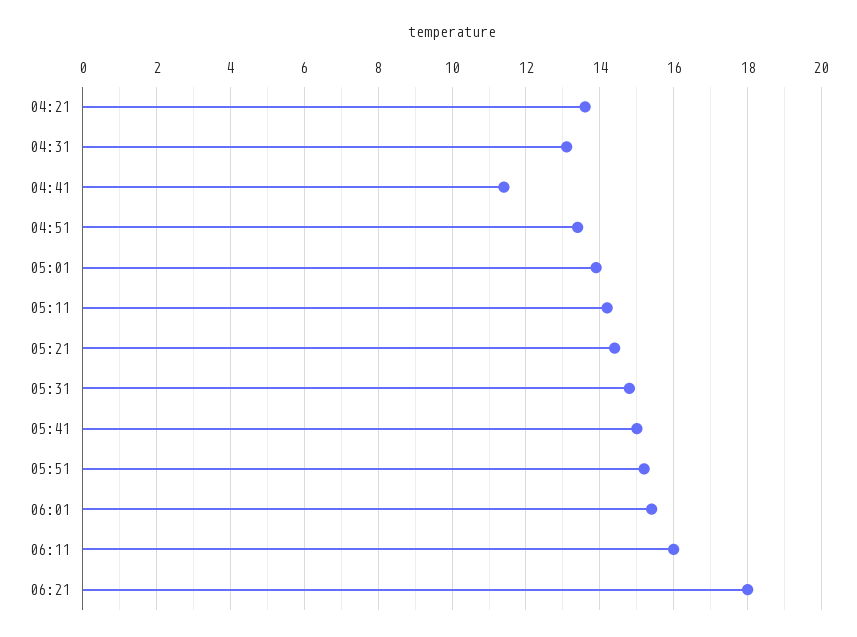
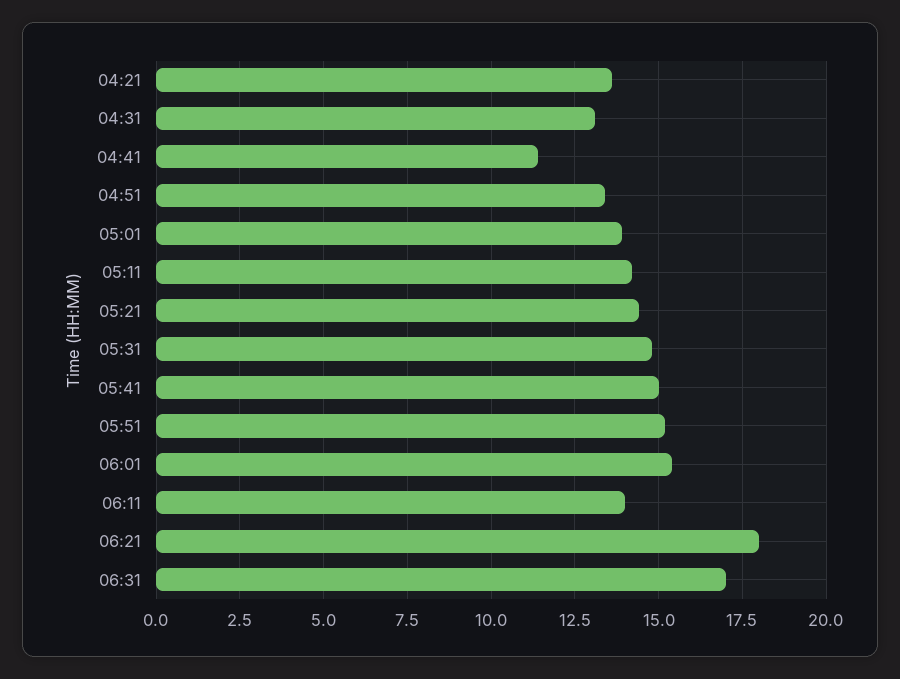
06:11: 16 -> 14
06:31: none -> 17

